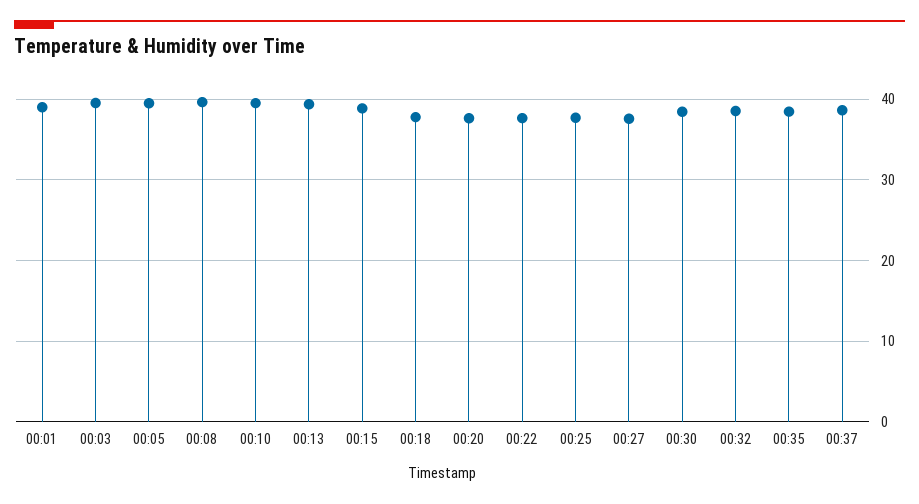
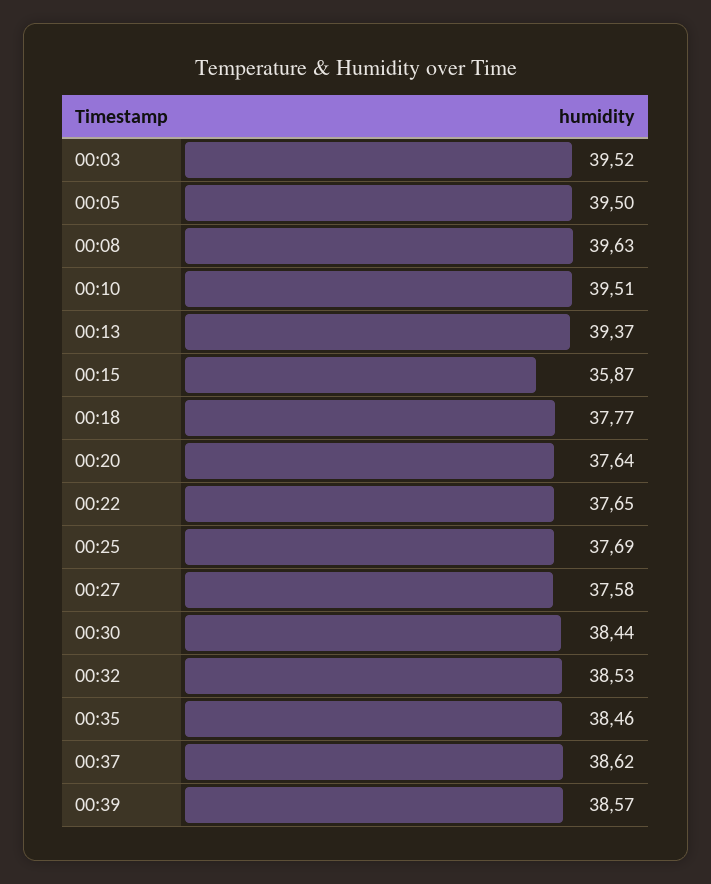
00:01: 39 -> none
00:15: 39 -> 35.87
00:39: none -> 38.57

